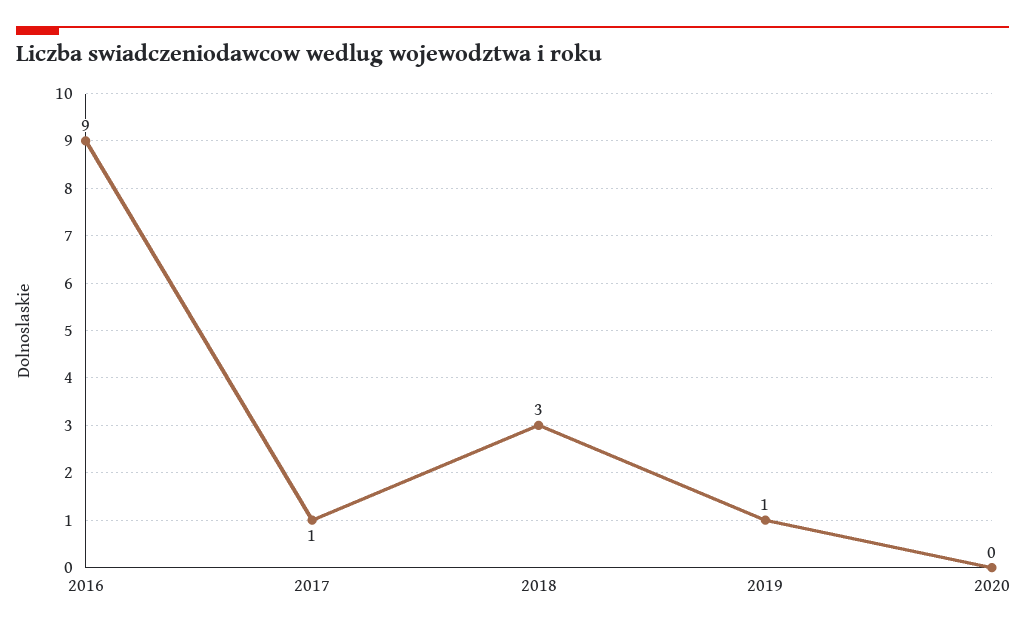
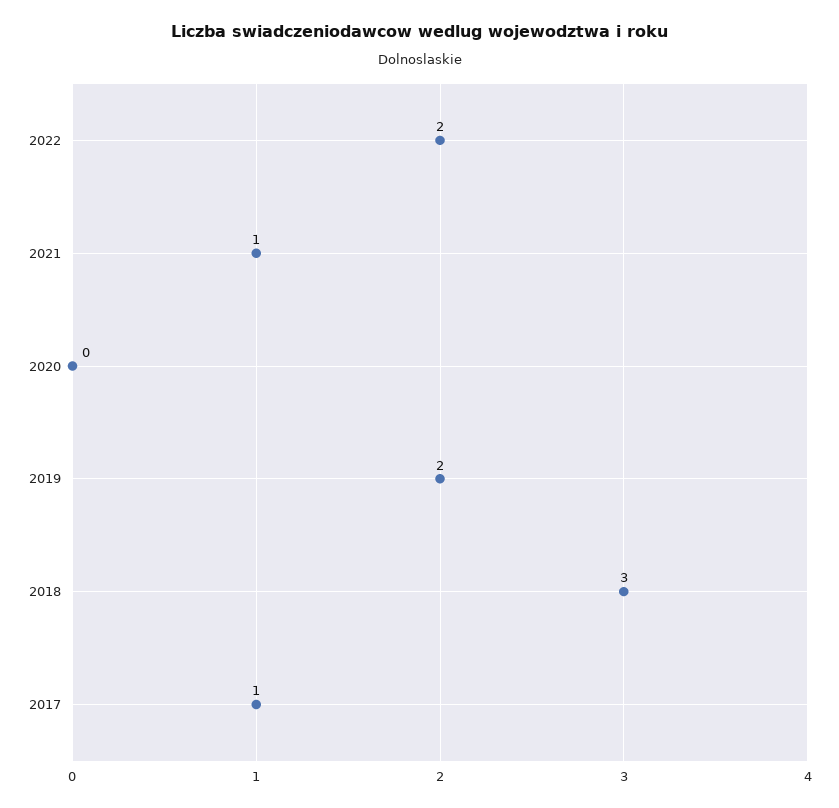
2016: 9 -> none
2019: 1 -> 2
2022: none -> 2
2021: none -> 1

